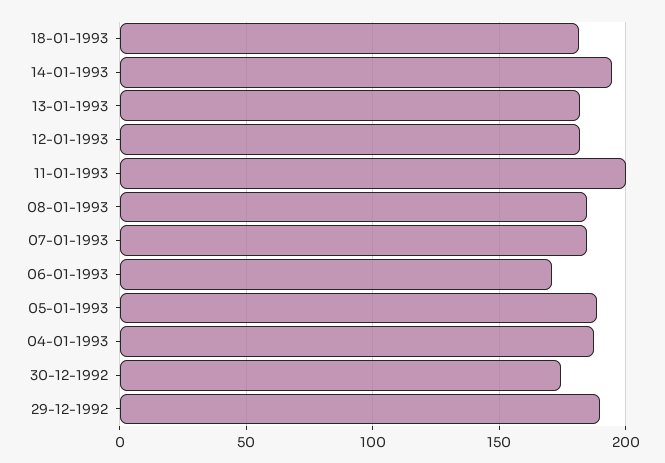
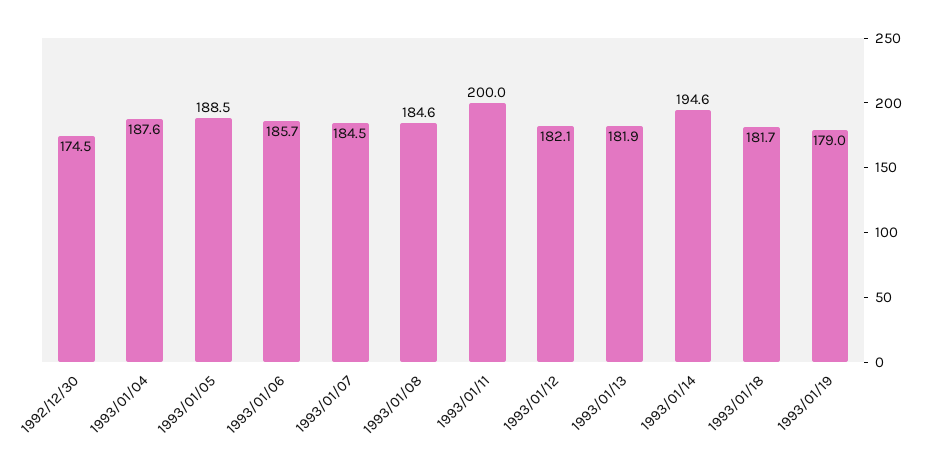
06-01-1993: 170 -> 185.7
29-12-1992: 190 -> none
1993/01/19: none -> 179

